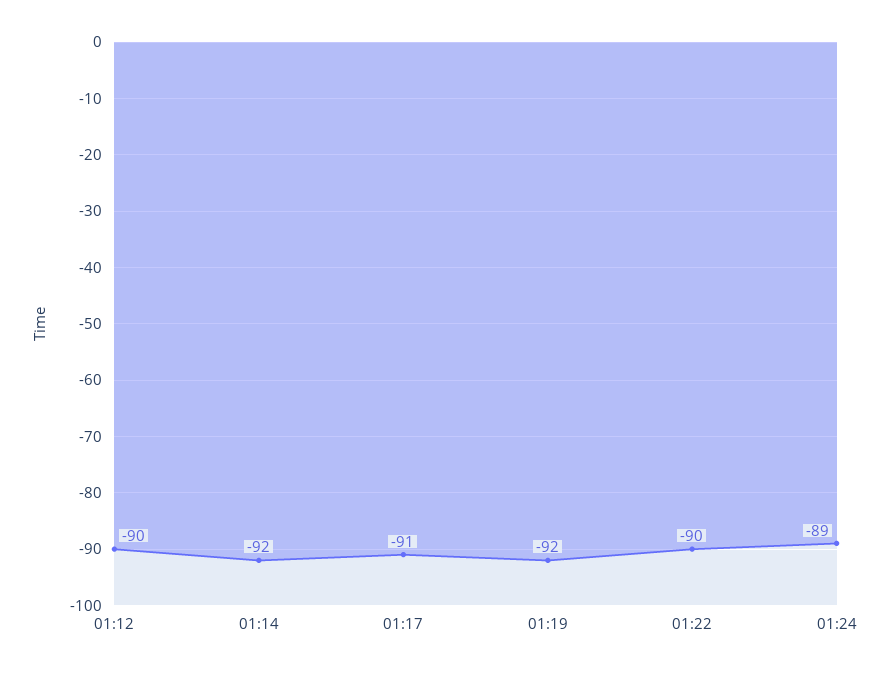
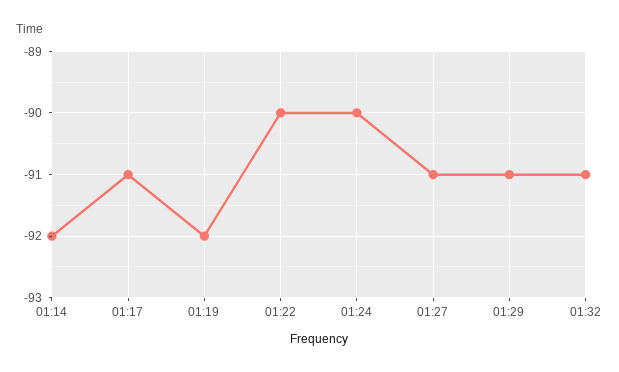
01:12: -90 -> none
01:24: -89 -> -90
01:27: none -> -91
01:29: none -> -91
01:32: none -> -91

